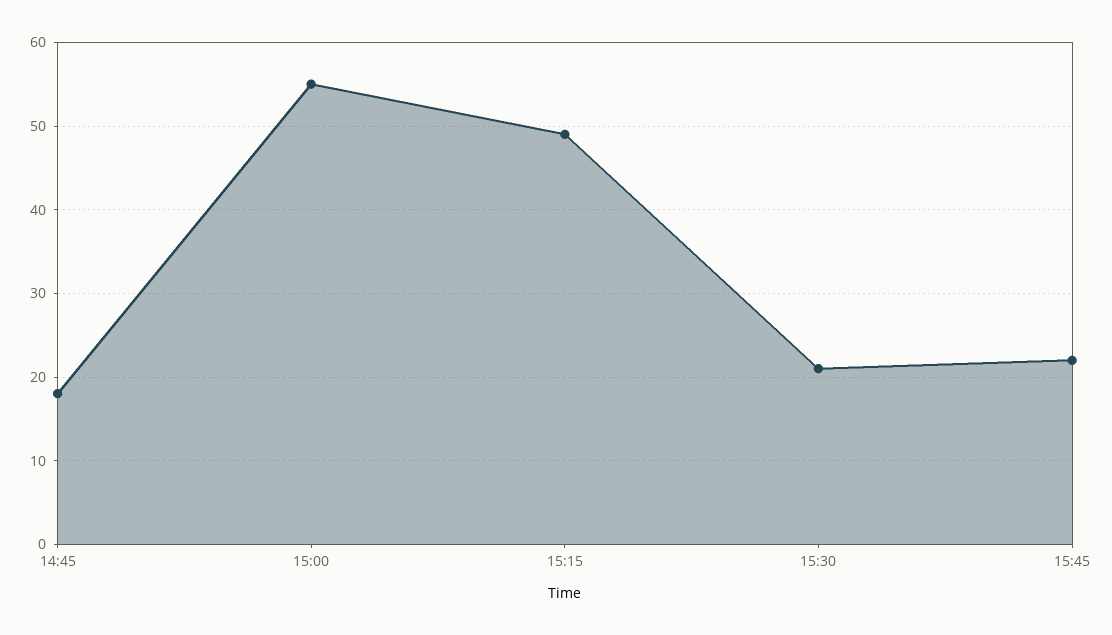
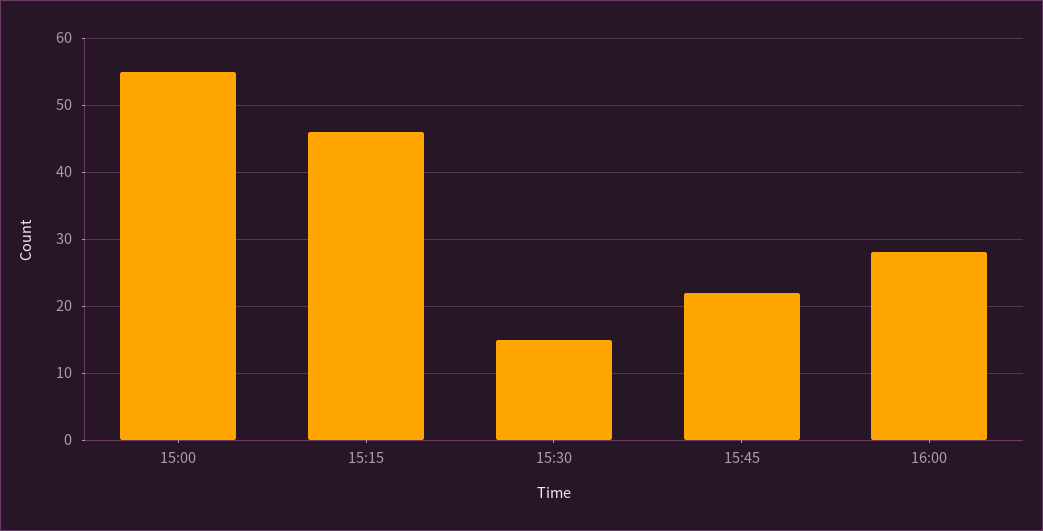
14:45: 18 -> none
15:15: 49 -> 46
15:30: 21 -> 15
16:00: none -> 28

